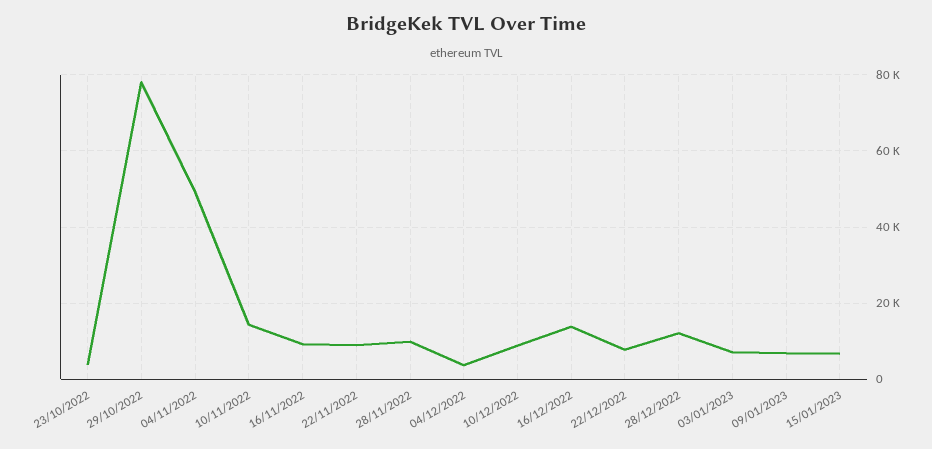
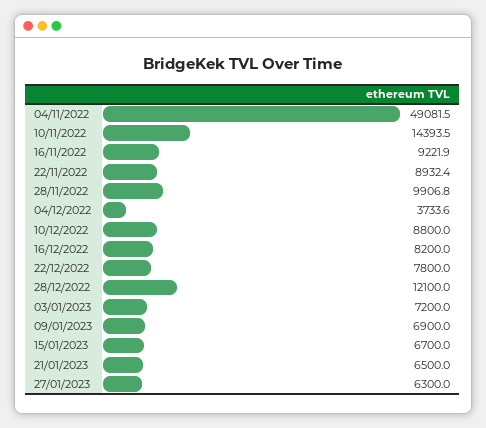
23/10/2022: 4000 -> none
29/10/2022: 78000 -> none
16/12/2022: 14000 -> 8200
21/01/2023: none -> 6500
27/01/2023: none -> 6300

